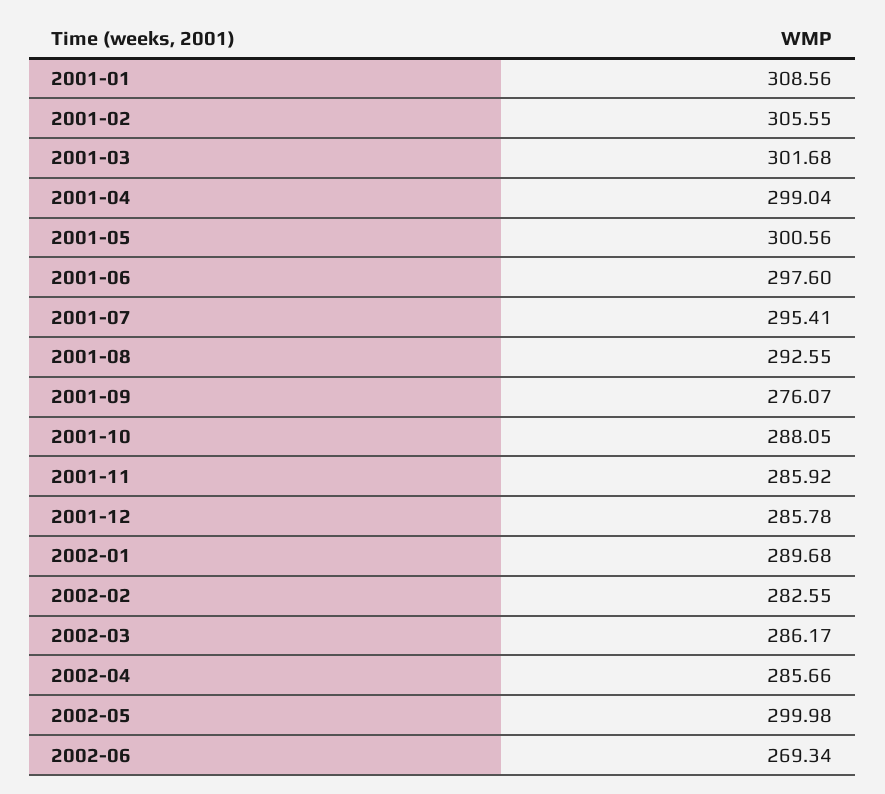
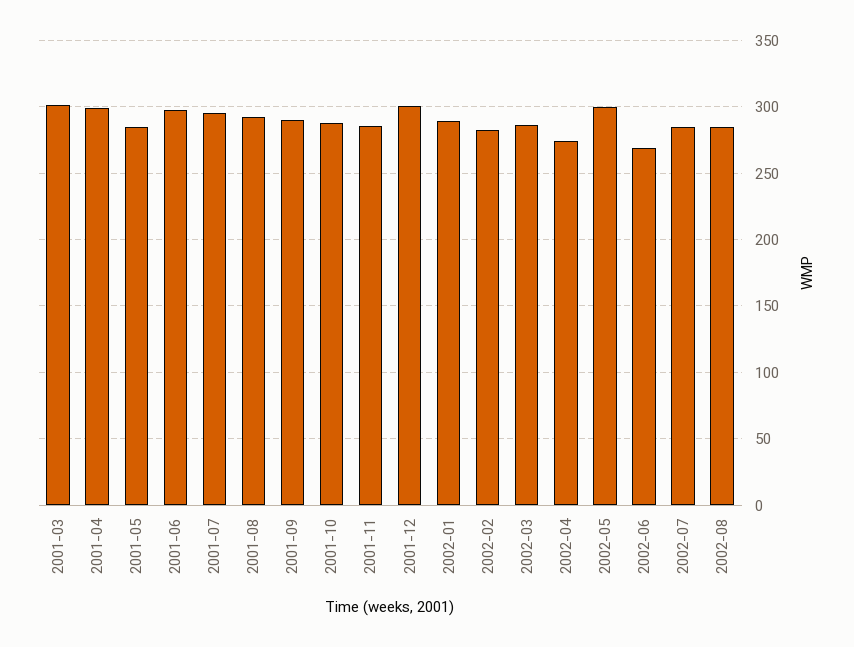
2001-01: 308.56 -> none
2001-02: 305.55 -> none
2001-05: 300.56 -> 285
2001-09: 276.07 -> 290
2001-12: 285.78 -> 300
2002-04: 285.66 -> 275
2002-07: none -> 285
2002-08: none -> 285

